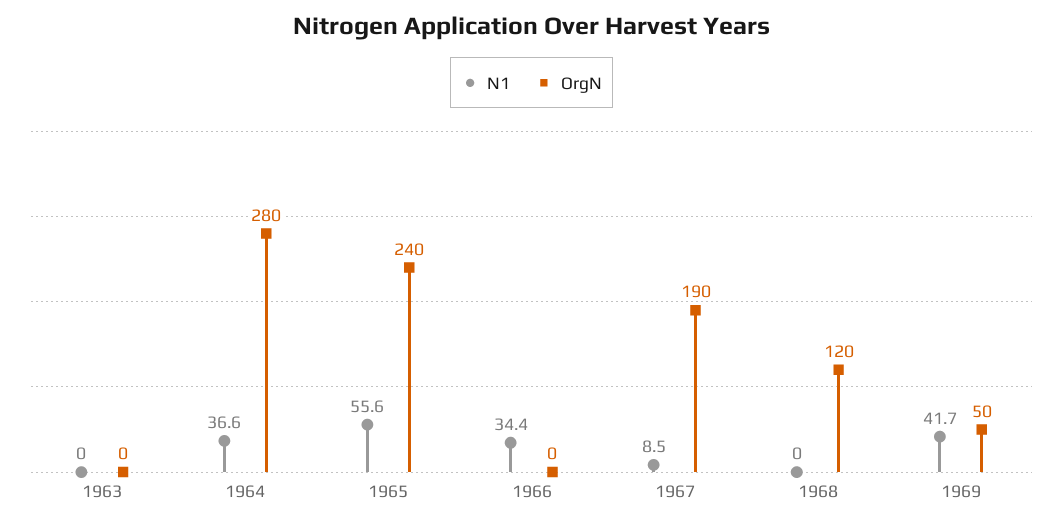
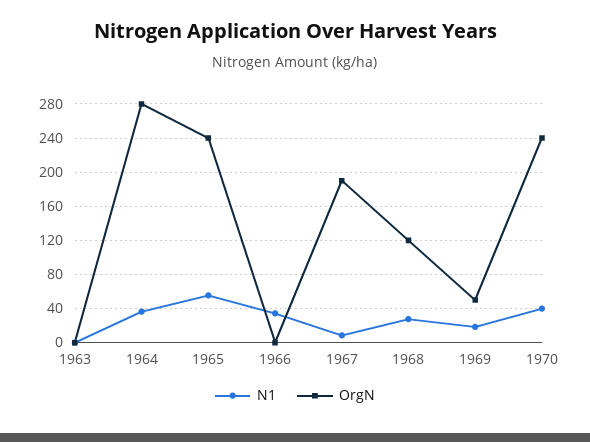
N1, 1968: 0 -> 30
N1, 1969: 41.7 -> 20
N1, 1970: none -> 40
OrgN, 1970: none -> 240

